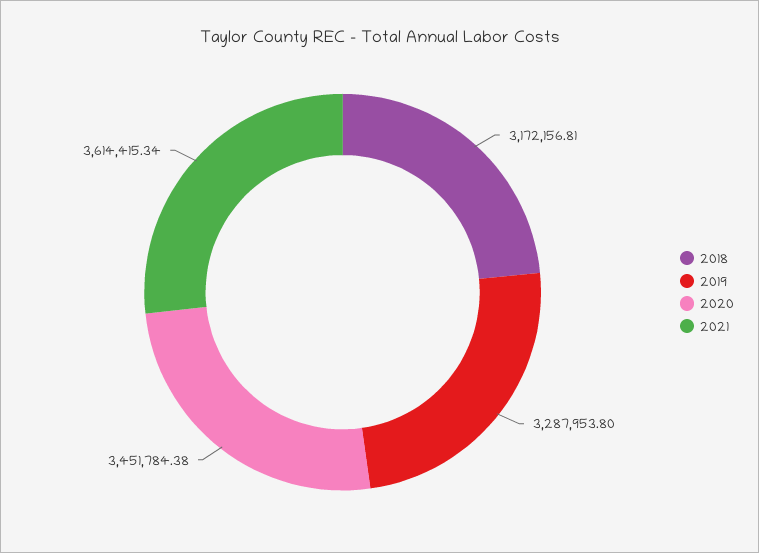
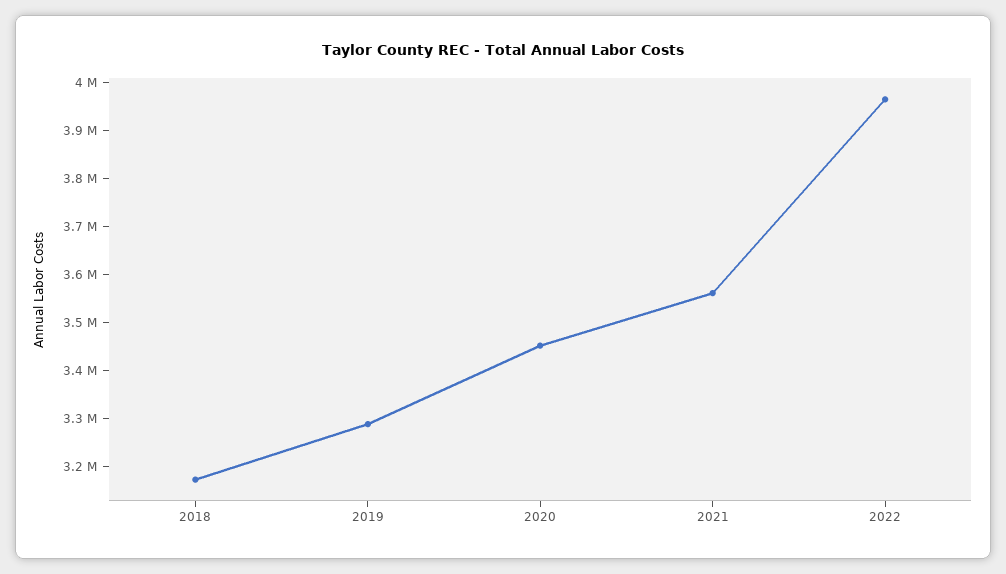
2021: 3614415.34 -> 3560000
2022: none -> 3960000

